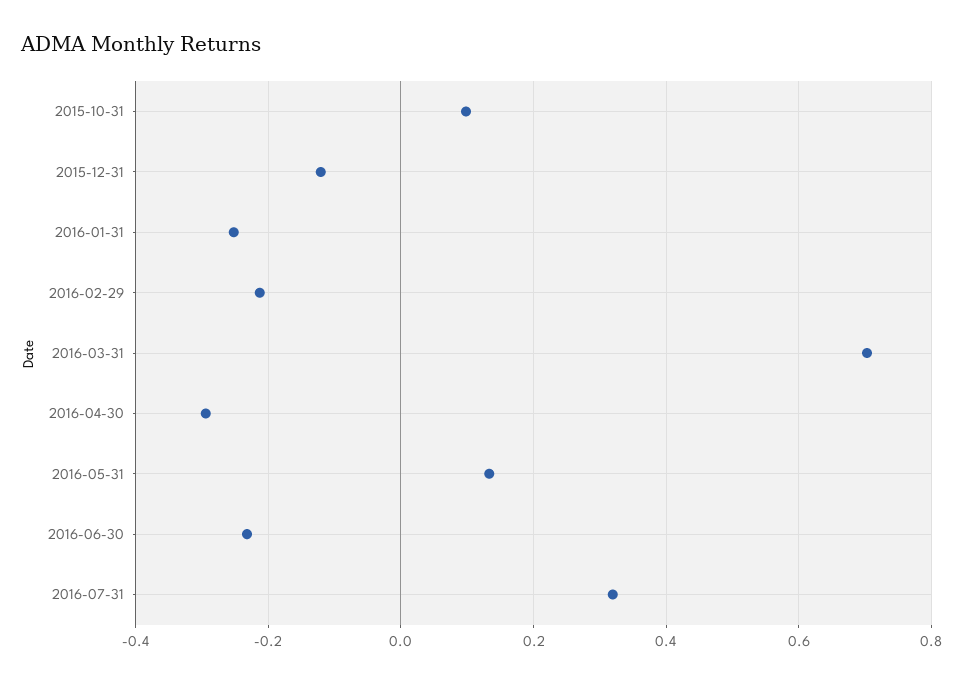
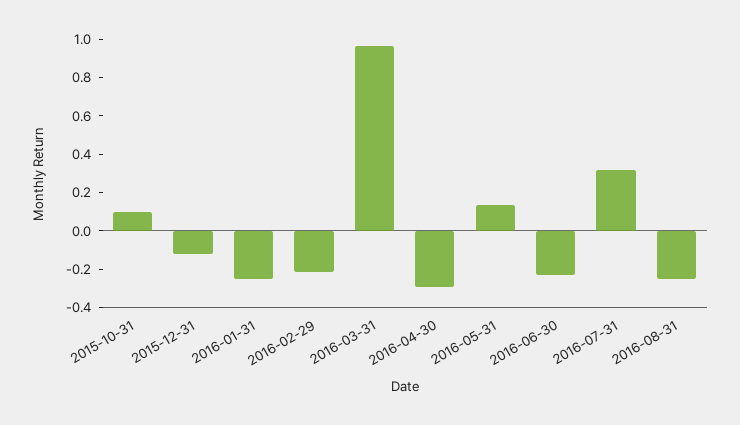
2016-03-31: 0.7 -> 0.95
2016-08-31: none -> -0.25

